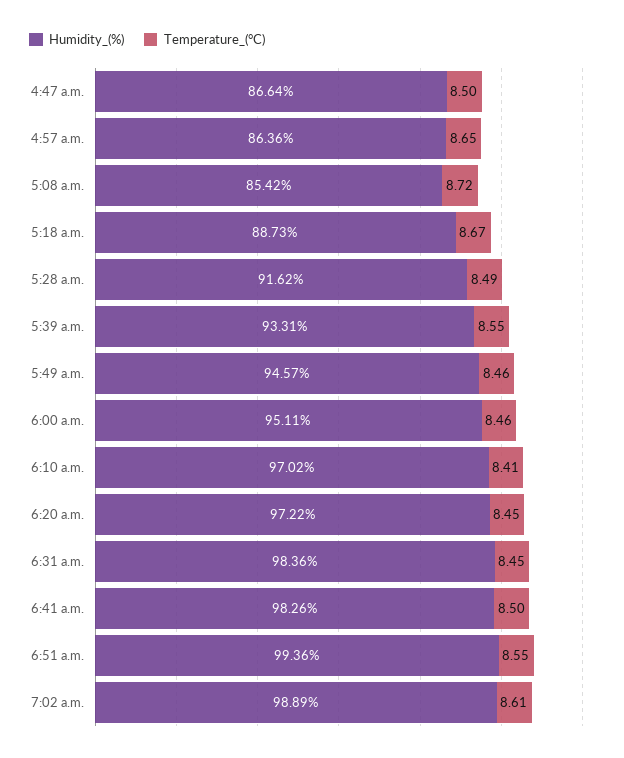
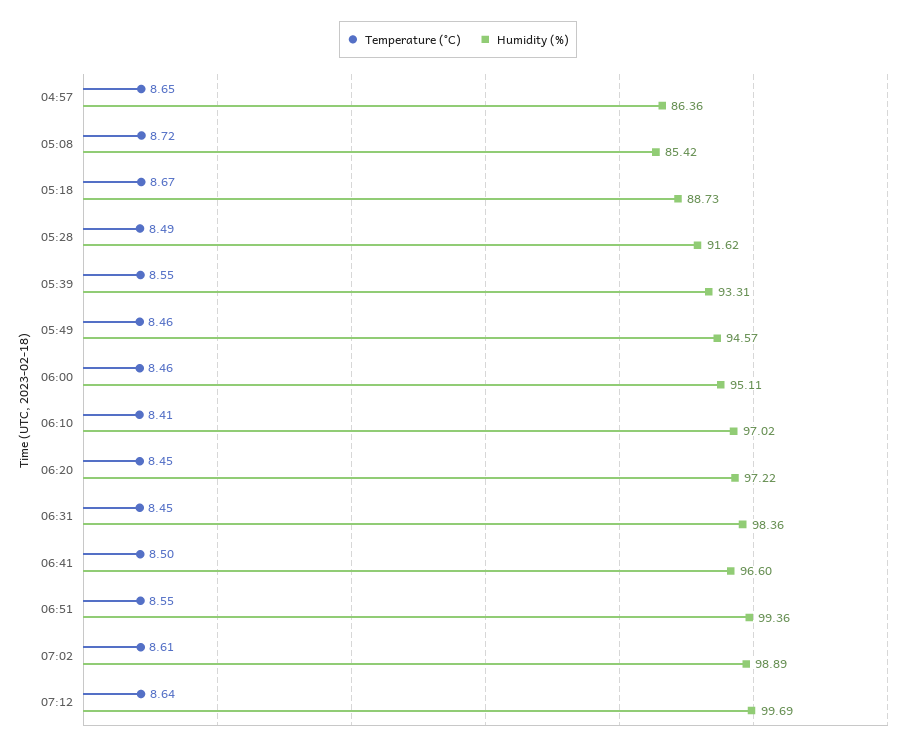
Humidity_(%), 4:47 a.m.: 86.64 -> none
Temperature_(°C), 4:47 a.m.: 8.5 -> none
Humidity_(%), 6:41 a.m.: 98.26 -> 96.6
Temperature_(°C), 07:12: none -> 8.64
Humidity_(%), 07:12: none -> 99.69

